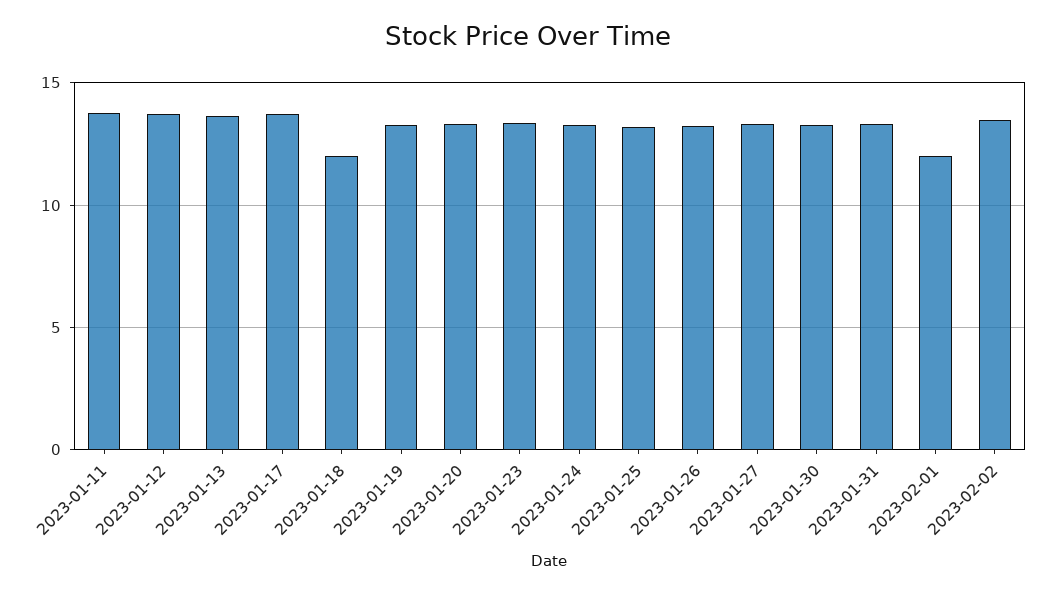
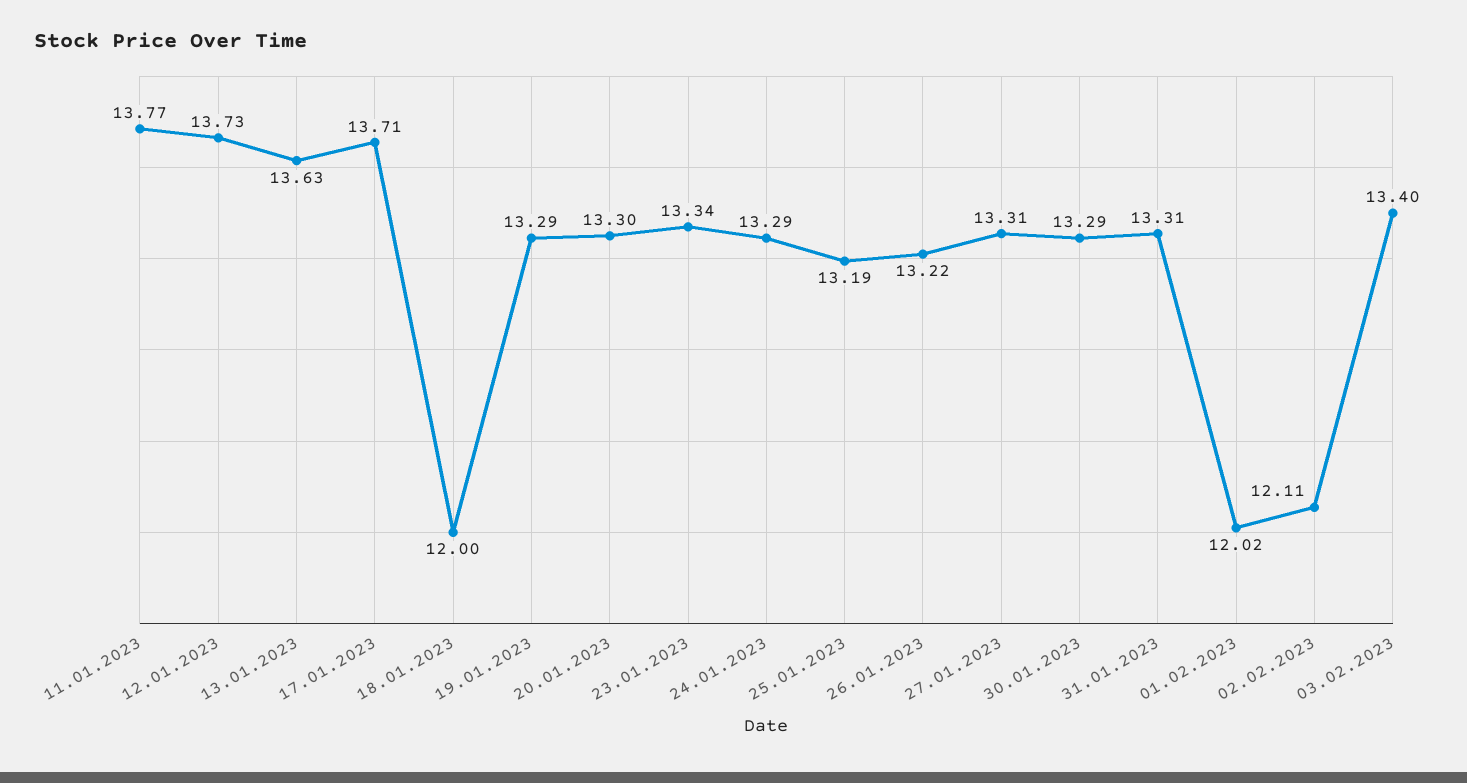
2023-02-02: 13.5 -> 12.11
03.02.2023: none -> 13.4

